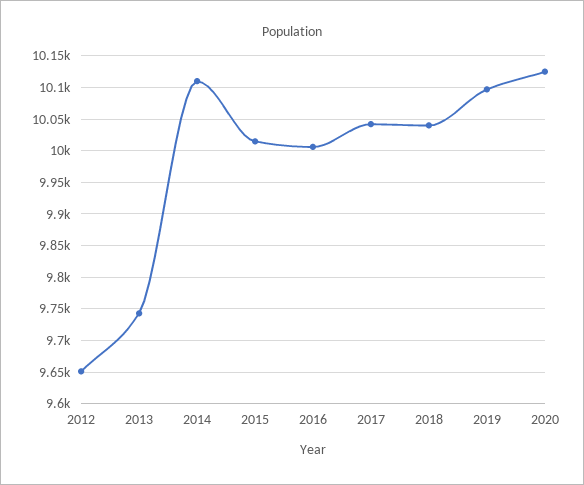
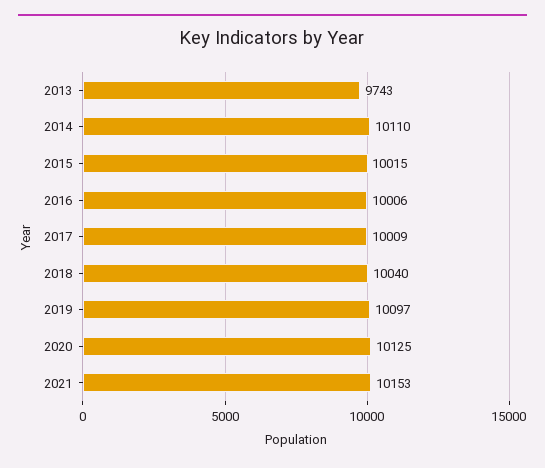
2012: 9650 -> none
2017: 10040 -> 10009
2021: none -> 10153

